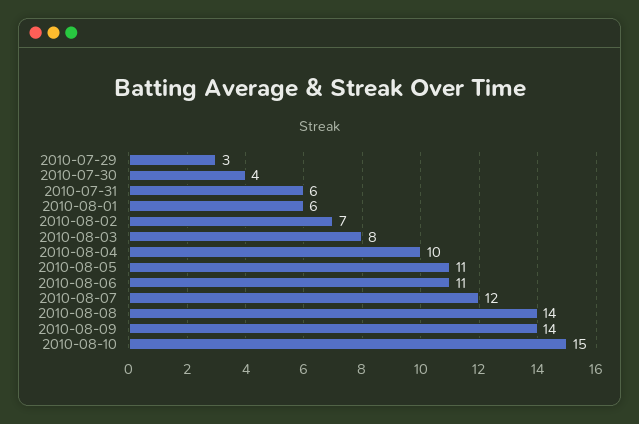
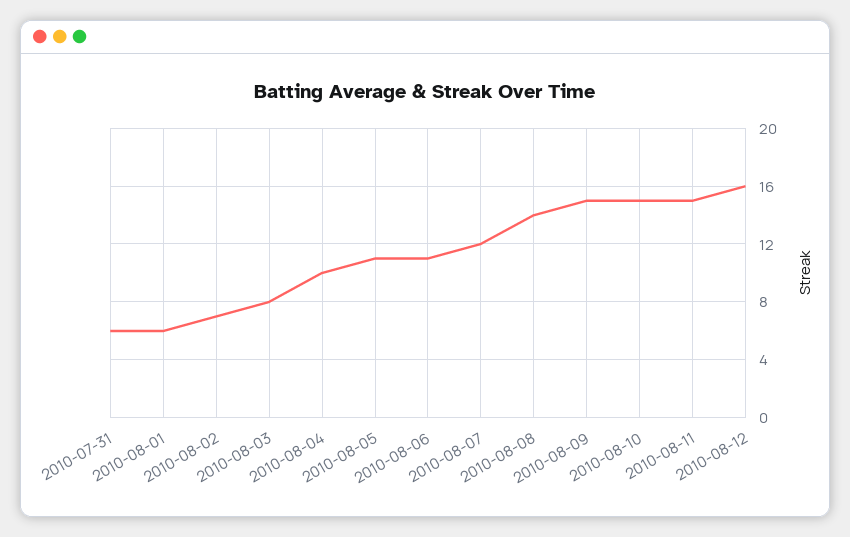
2010-07-29: 3 -> none
2010-07-30: 4 -> none
2010-08-09: 14 -> 15
2010-08-11: none -> 15
2010-08-12: none -> 16

